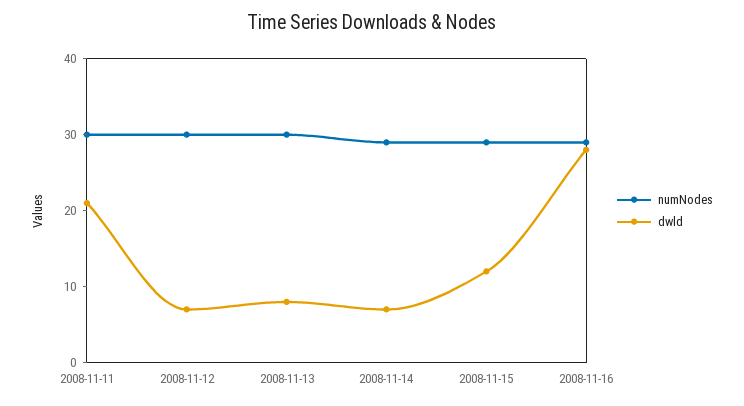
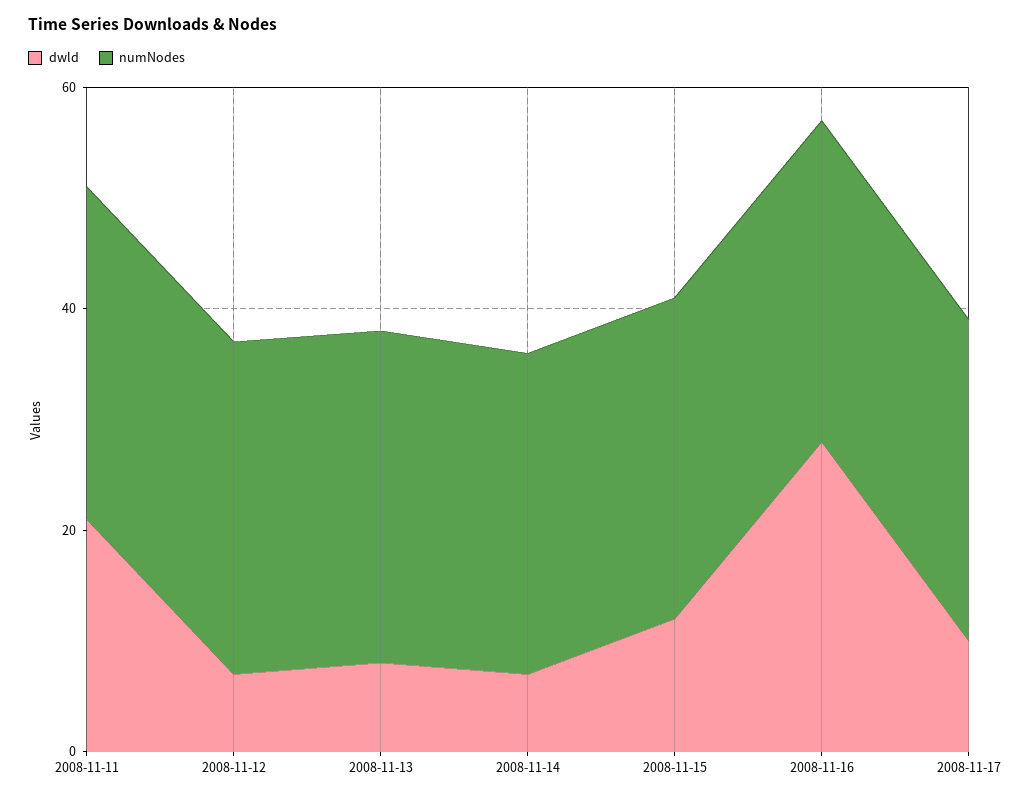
dwld, 2008-11-17: none -> 10
numNodes, 2008-11-17: none -> 30

